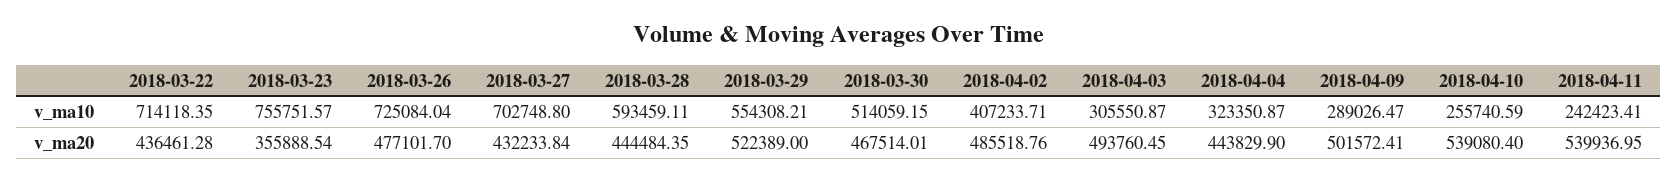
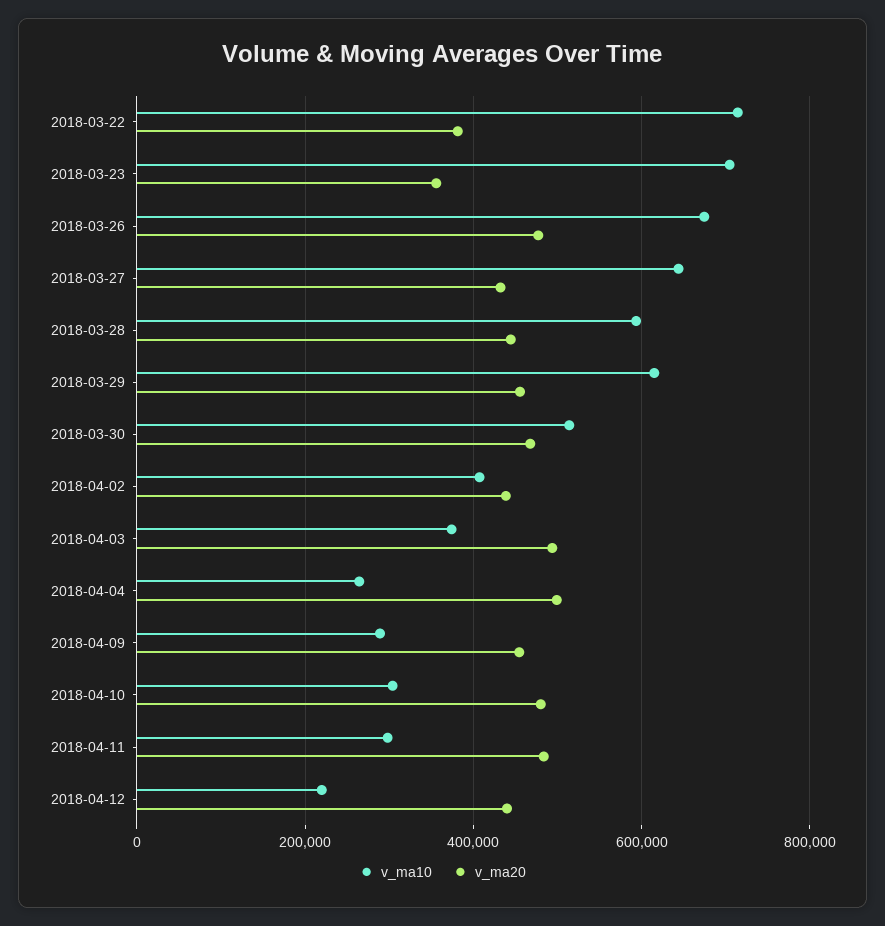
v_ma10, 2018-03-23: 755751.57 -> 700000
v_ma10, 2018-03-26: 725084.04 -> 680000
v_ma10, 2018-03-27: 702748.8 -> 640000
v_ma10, 2018-03-29: 554308.21 -> 620000
v_ma10, 2018-04-03: 305550.87 -> 380000
v_ma10, 2018-04-04: 323350.87 -> 260000
v_ma10, 2018-04-10: 255740.59 -> 300000
v_ma10, 2018-04-11: 242423.41 -> 300000
v_ma20, 2018-03-22: 436461.28 -> 380000
v_ma20, 2018-03-29: 522389 -> 460000
v_ma20, 2018-04-02: 485518.76 -> 440000
v_ma20, 2018-04-04: 443829.9 -> 500000
v_ma20, 2018-04-09: 501572.41 -> 460000
v_ma20, 2018-04-10: 539080.4 -> 480000
v_ma20, 2018-04-11: 539936.95 -> 480000
v_ma10, 2018-04-12: none -> 220000
v_ma20, 2018-04-12: none -> 440000

